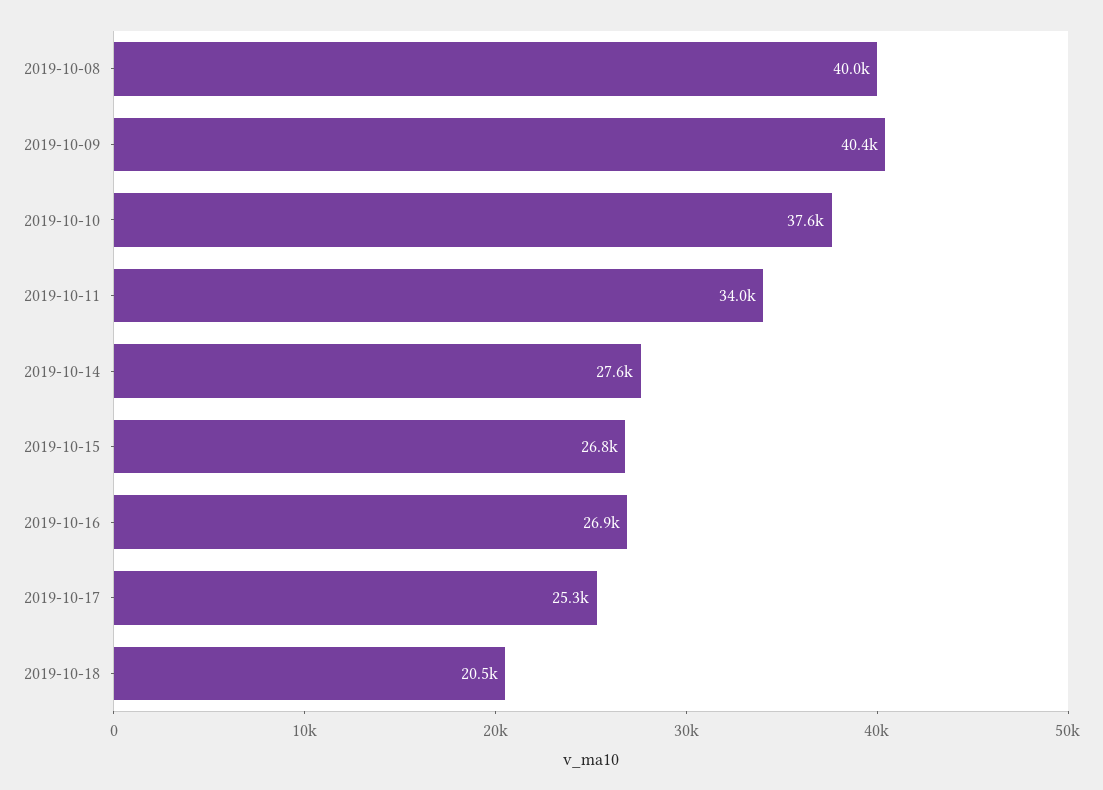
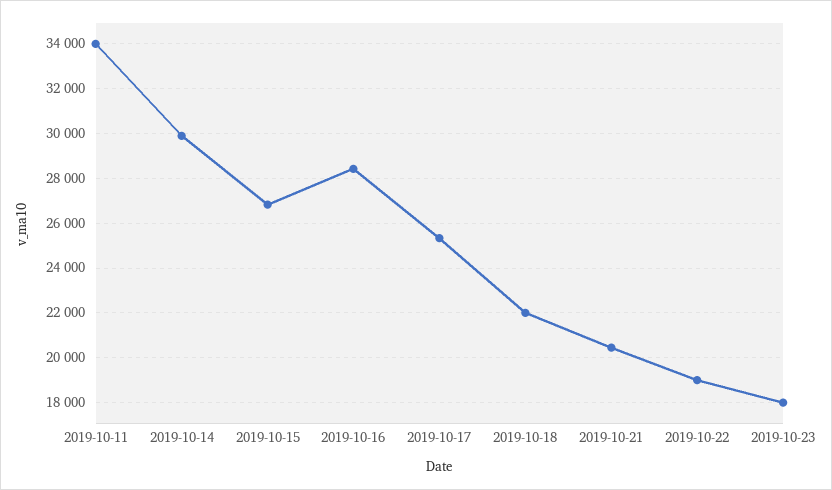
2019-10-08: 40000 -> none
2019-10-09: 40400 -> none
2019-10-10: 37600 -> none
2019-10-14: 27600 -> 30000
2019-10-16: 26900 -> 28500
2019-10-18: 20500 -> 22000
2019-10-21: none -> 20500
2019-10-22: none -> 19000
2019-10-23: none -> 18000

